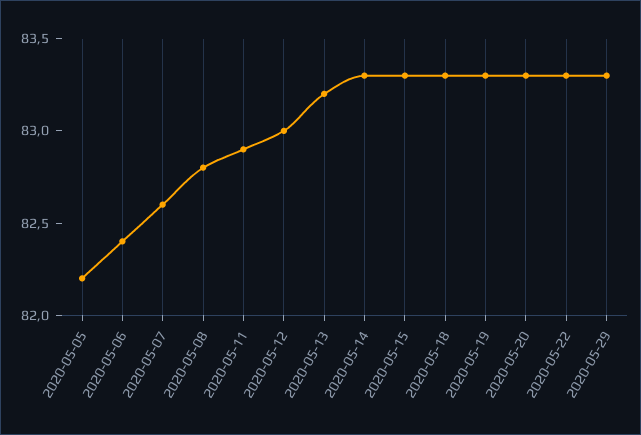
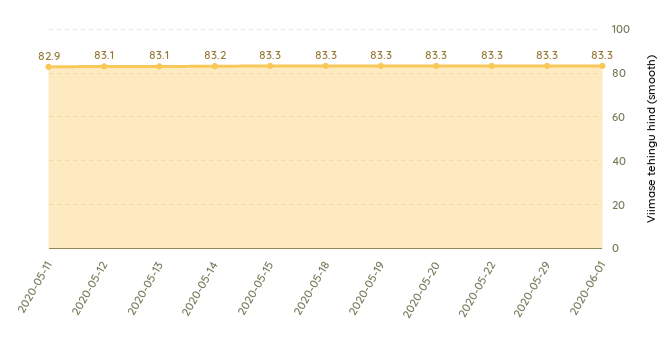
2020-05-05: 82.2 -> none
2020-05-06: 82.4 -> none
2020-05-07: 82.6 -> none
2020-05-08: 82.8 -> none
2020-05-12: 83 -> 83.1
2020-05-13: 83.2 -> 83.1
2020-05-14: 83.3 -> 83.2
2020-06-01: none -> 83.3

